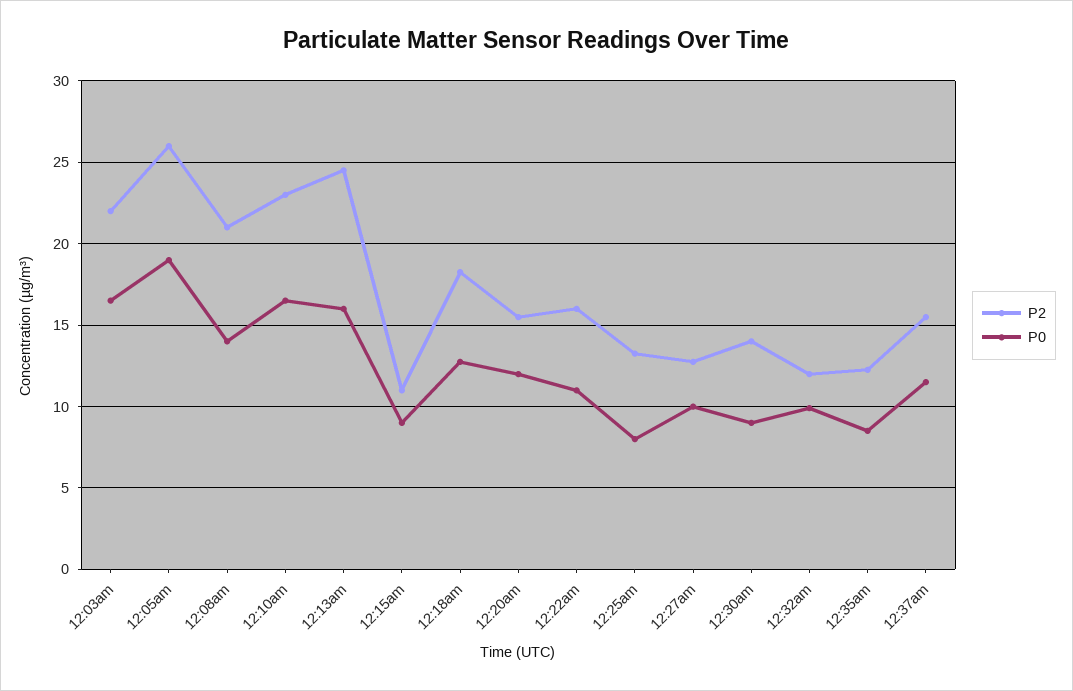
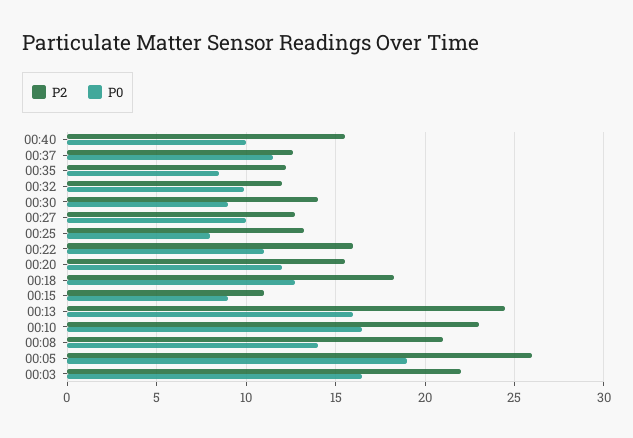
P2, 12:37am: 15.5 -> 12.5
P2, 00:40: none -> 15.5
P0, 00:40: none -> 10

